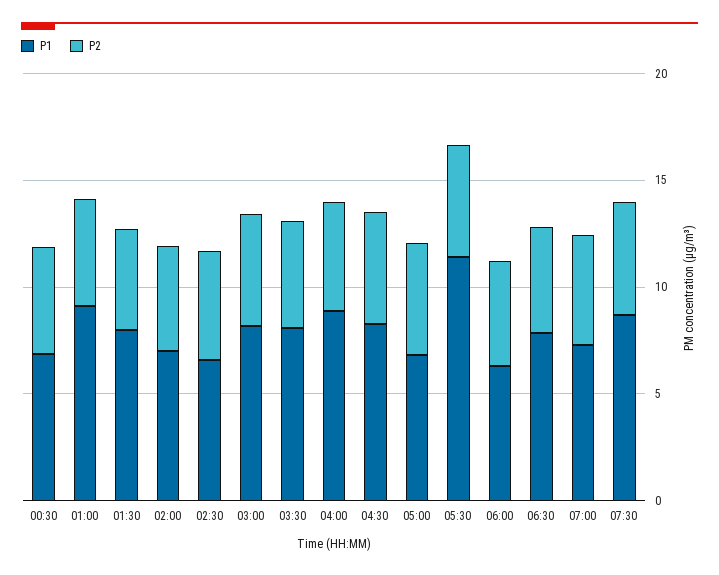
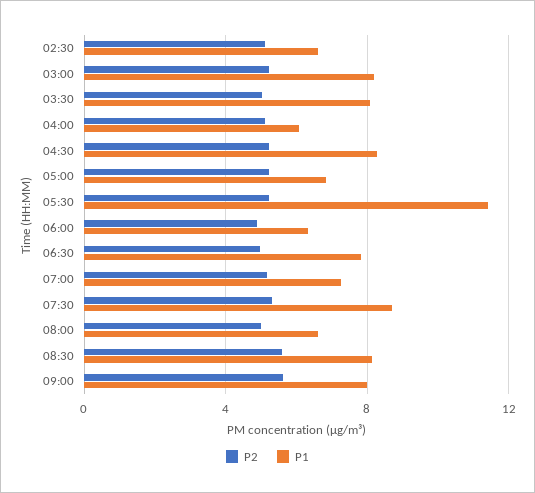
P1, 00:30: 7 -> none
P2, 00:30: 5 -> none
P1, 01:00: 9 -> none
P2, 01:00: 5 -> none
P1, 01:30: 8 -> none
P2, 01:30: 5 -> none
P1, 02:00: 7 -> none
P2, 02:00: 5 -> none
P1, 04:00: 9 -> 6
P2, 08:00: none -> 5
P1, 08:00: none -> 6.5
P2, 08:30: none -> 5.5
P1, 08:30: none -> 8
P2, 09:00: none -> 5.5
P1, 09:00: none -> 8

